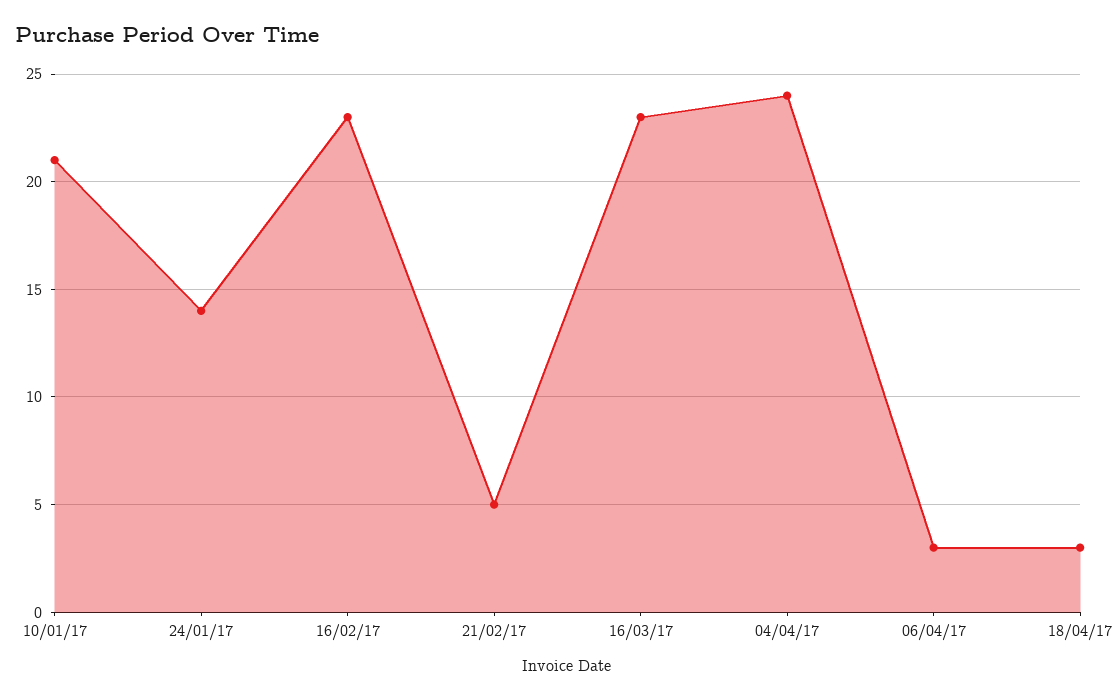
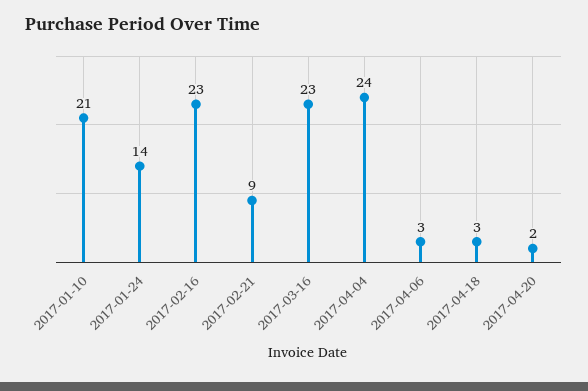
21/02/17: 5 -> 9
2017-04-20: none -> 2

